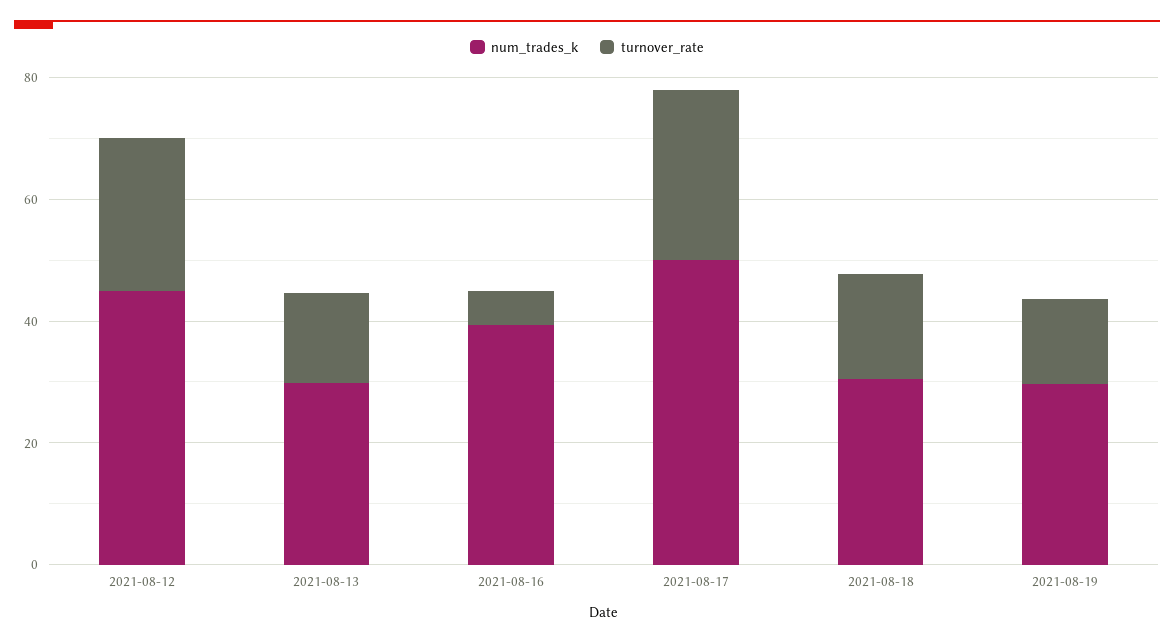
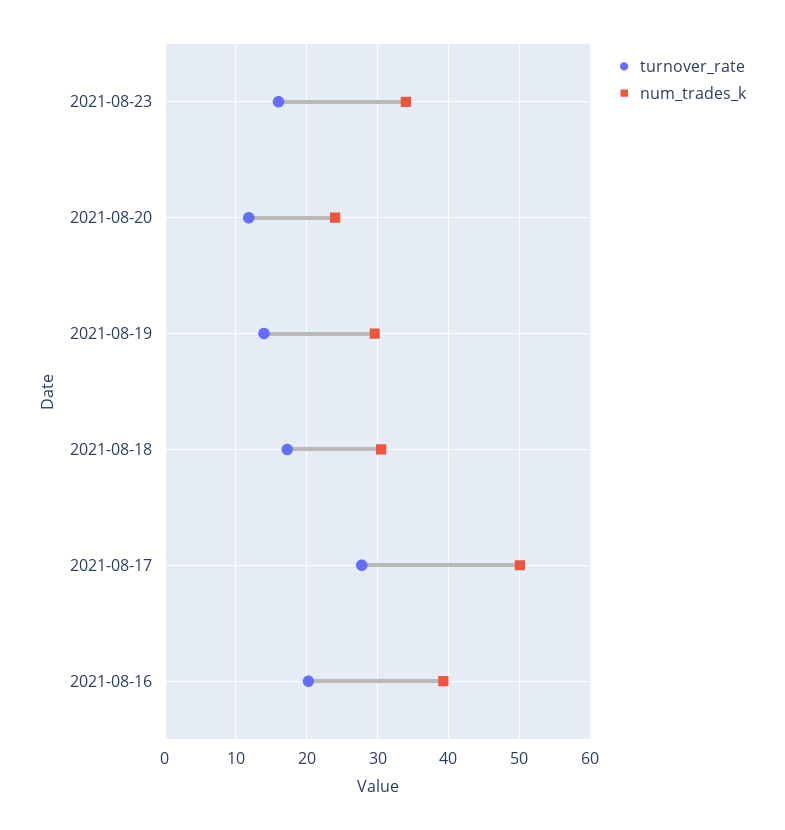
num_trades_k, 2021-08-12: 45 -> none
turnover_rate, 2021-08-12: 25 -> none
num_trades_k, 2021-08-13: 30 -> none
turnover_rate, 2021-08-13: 15 -> none
turnover_rate, 2021-08-16: 5 -> 20
turnover_rate, 2021-08-23: none -> 16
num_trades_k, 2021-08-23: none -> 34
turnover_rate, 2021-08-20: none -> 12
num_trades_k, 2021-08-20: none -> 24

